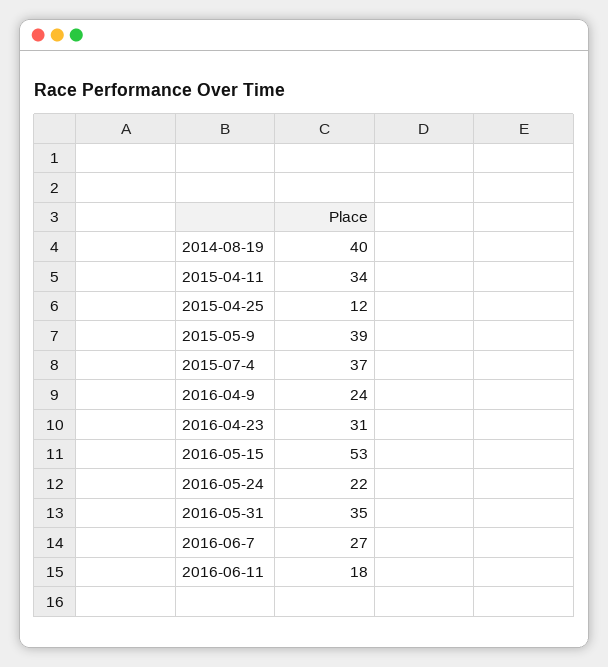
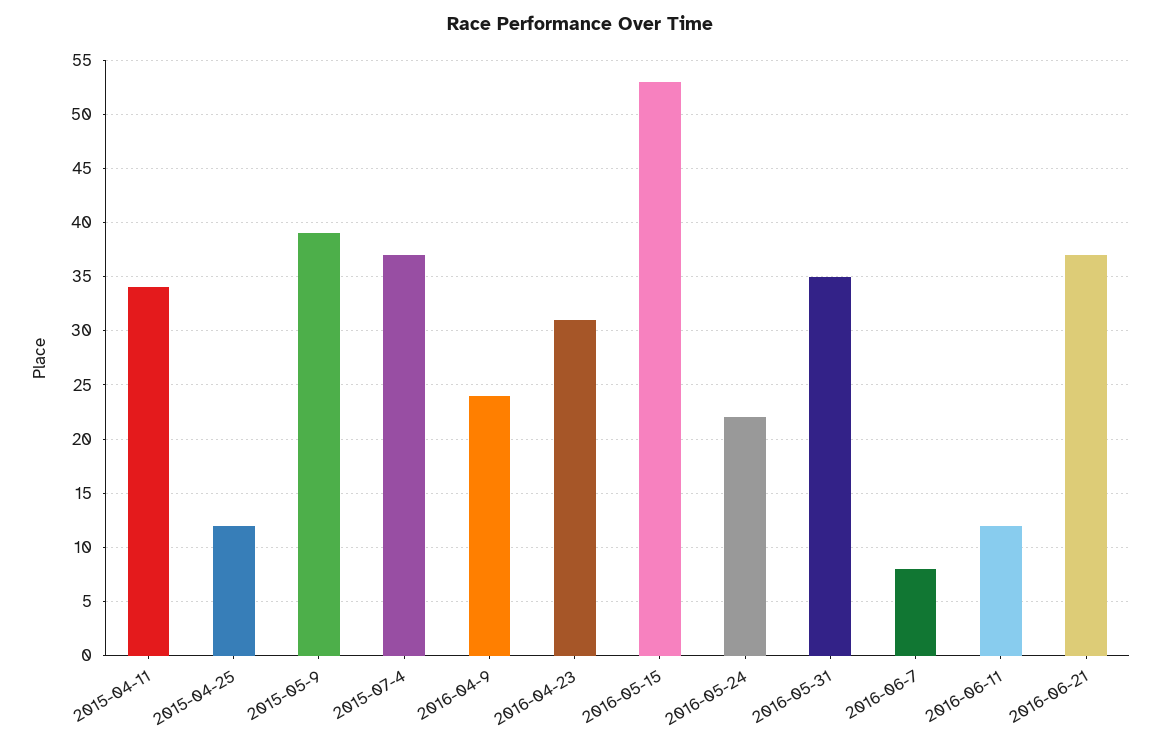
2014-08-19: 40 -> none
2016-06-7: 27 -> 8
2016-06-11: 18 -> 12
2016-06-21: none -> 37

